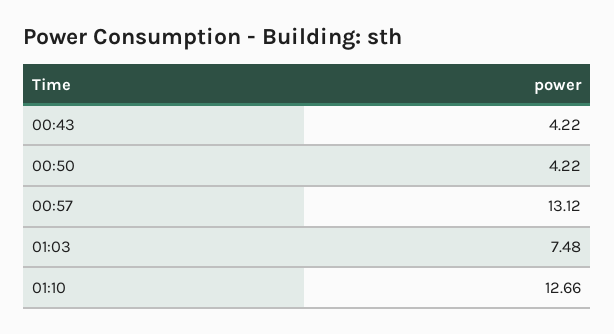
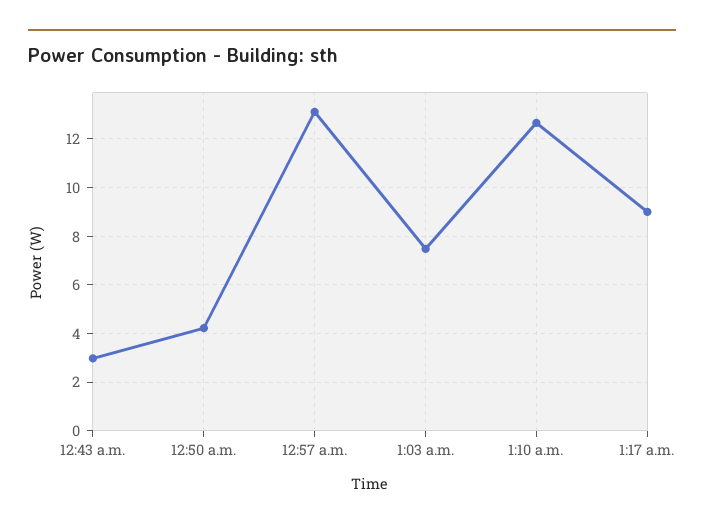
00:43: 4.22 -> 3
1:17 a.m.: none -> 9

